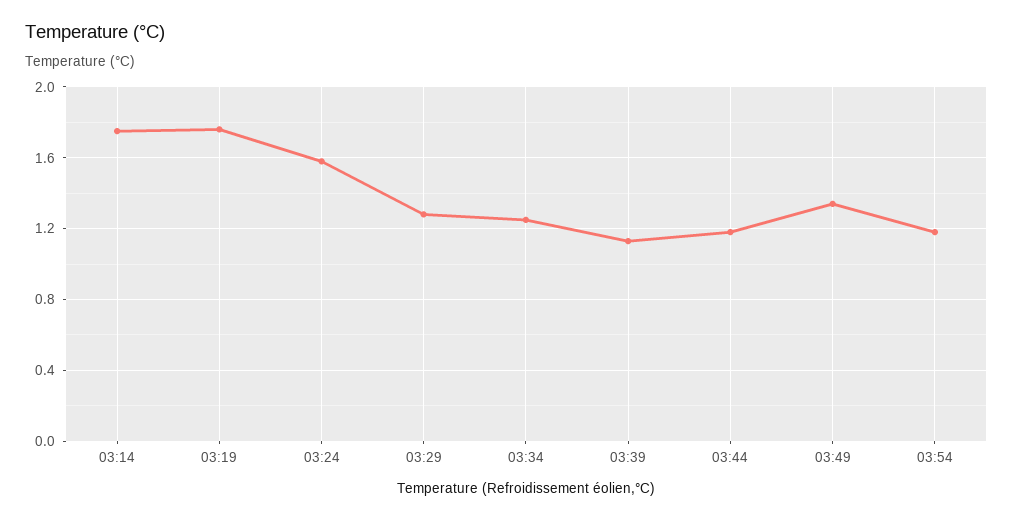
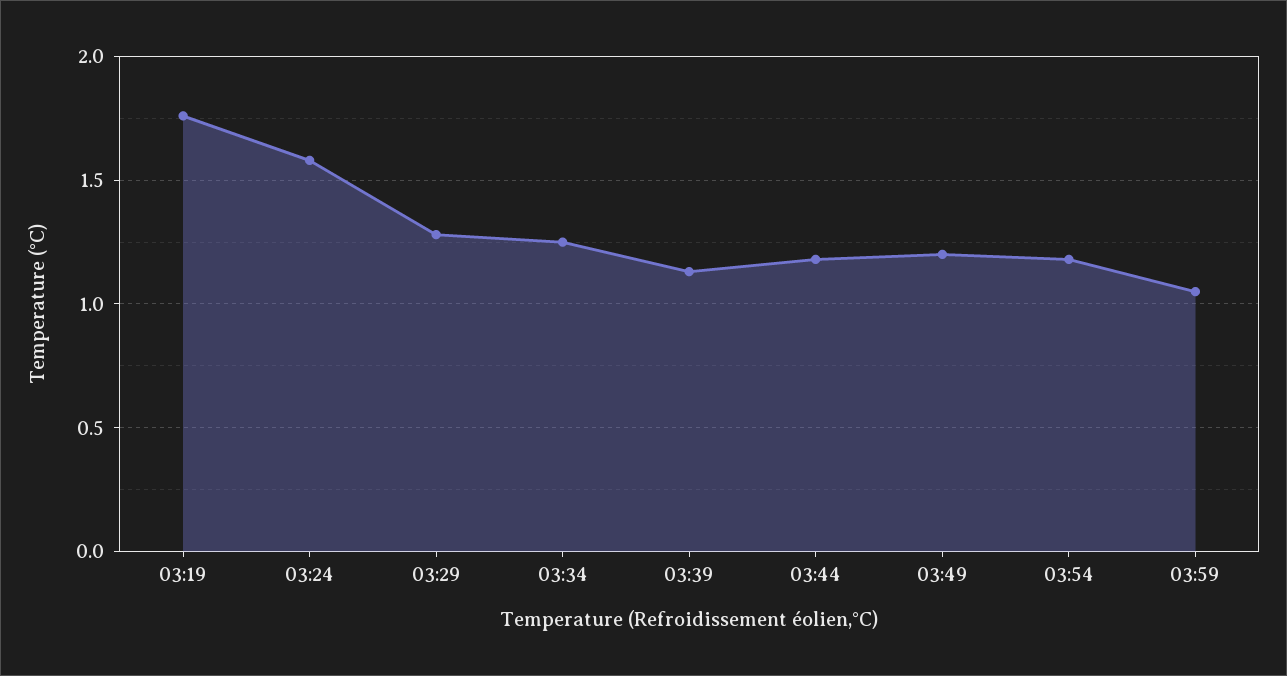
03:14: 1.75 -> none
03:49: 1.35 -> 1.2
03:59: none -> 1.05

